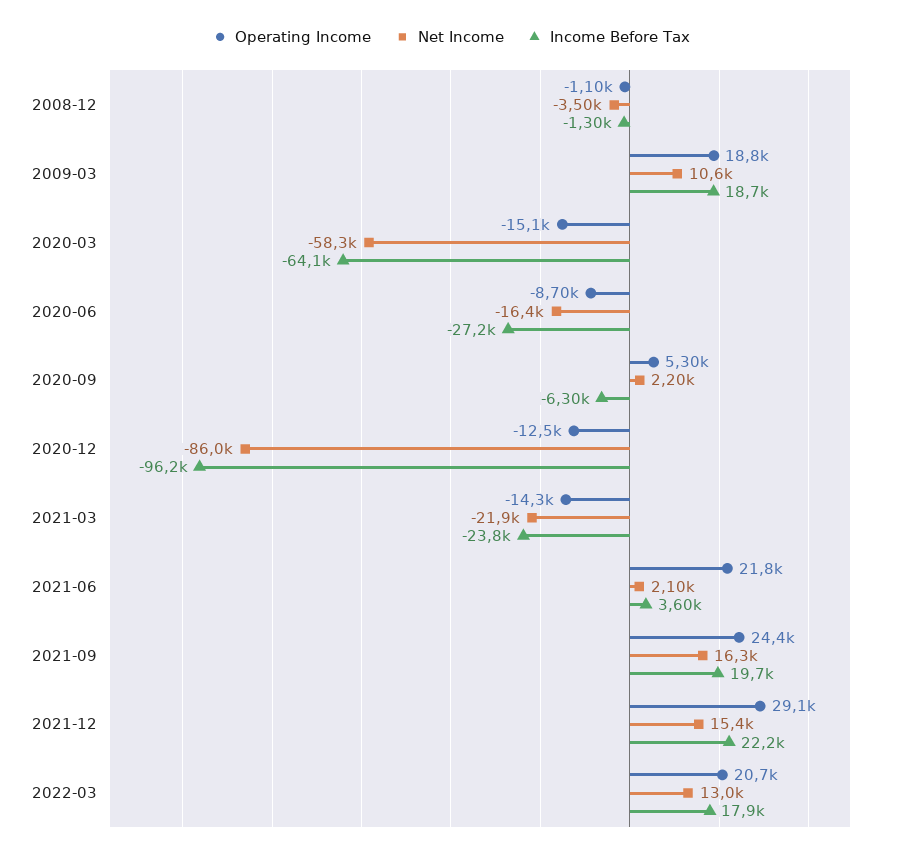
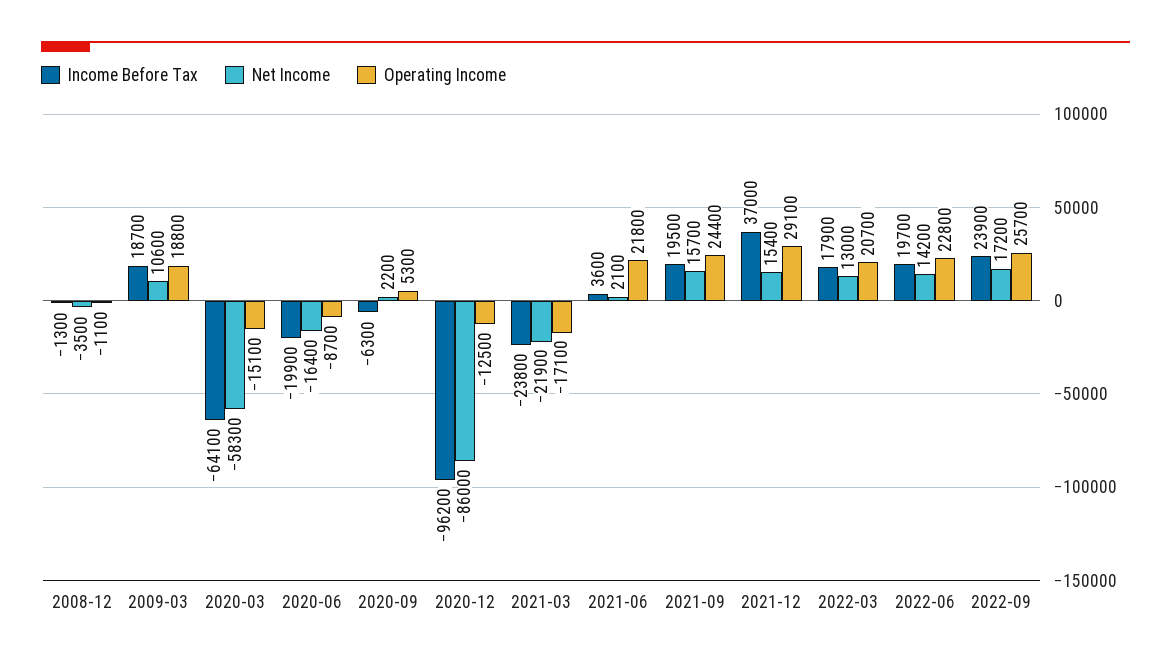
Income Before Tax, 2020-06: -27200 -> -19900
Operating Income, 2021-03: -14300 -> -17100
Net Income, 2021-09: 16300 -> 15700
Income Before Tax, 2021-09: 19700 -> 19500
Income Before Tax, 2021-12: 22200 -> 37000
Income Before Tax, 2022-06: none -> 19700
Net Income, 2022-06: none -> 14200
Operating Income, 2022-06: none -> 22800
Income Before Tax, 2022-09: none -> 23900
Net Income, 2022-09: none -> 17200
Operating Income, 2022-09: none -> 25700

